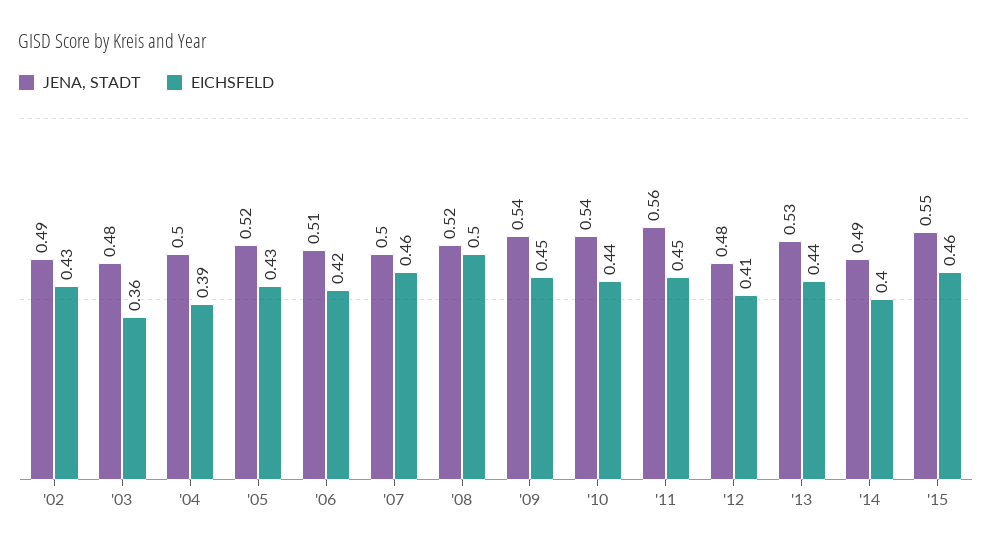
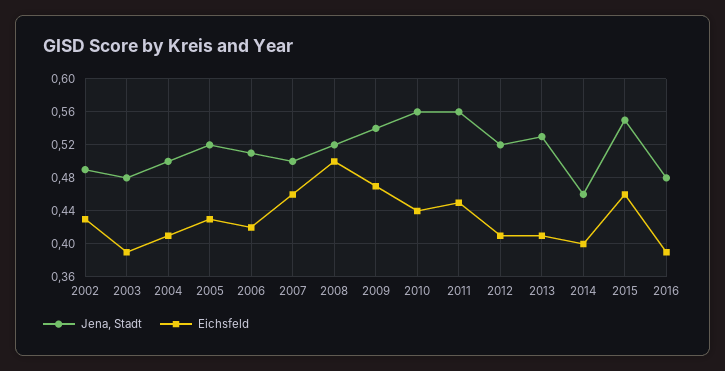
EICHSFELD, '03: 0.36 -> 0.39
EICHSFELD, '04: 0.39 -> 0.41
EICHSFELD, '09: 0.45 -> 0.47
JENA, STADT, '10: 0.54 -> 0.56
JENA, STADT, '12: 0.48 -> 0.52
EICHSFELD, '13: 0.44 -> 0.41
JENA, STADT, '14: 0.49 -> 0.46
JENA, STADT, 2016: none -> 0.48
EICHSFELD, 2016: none -> 0.39

